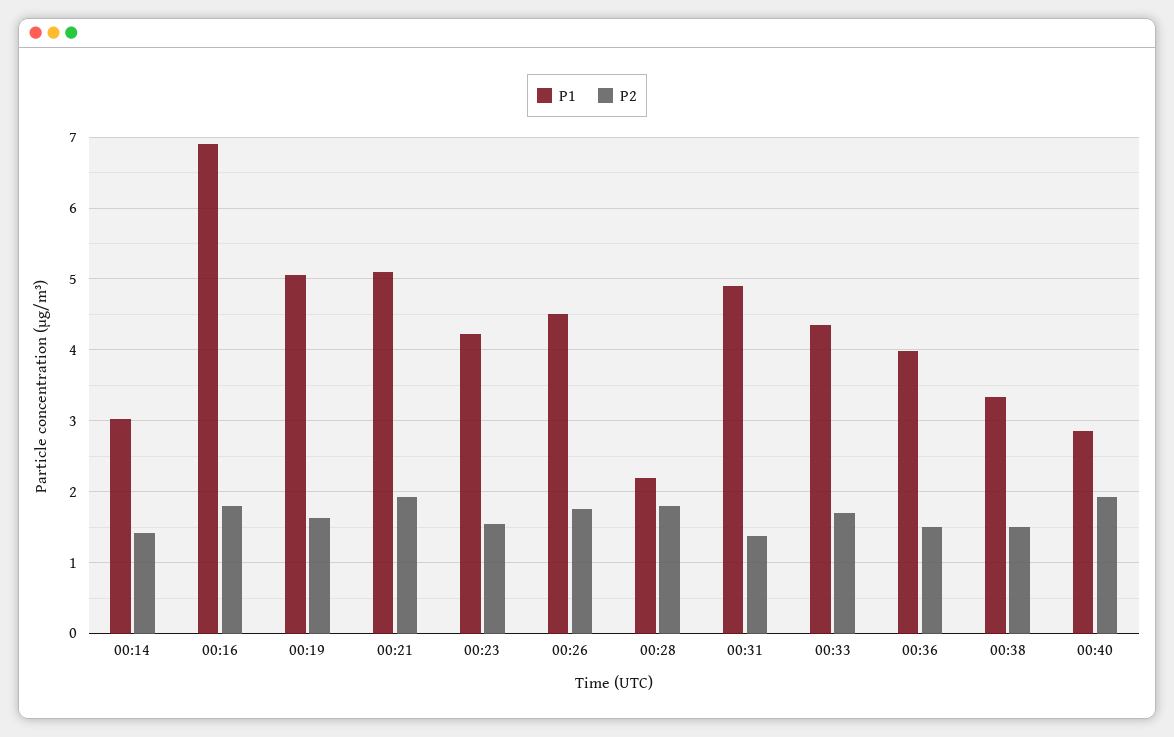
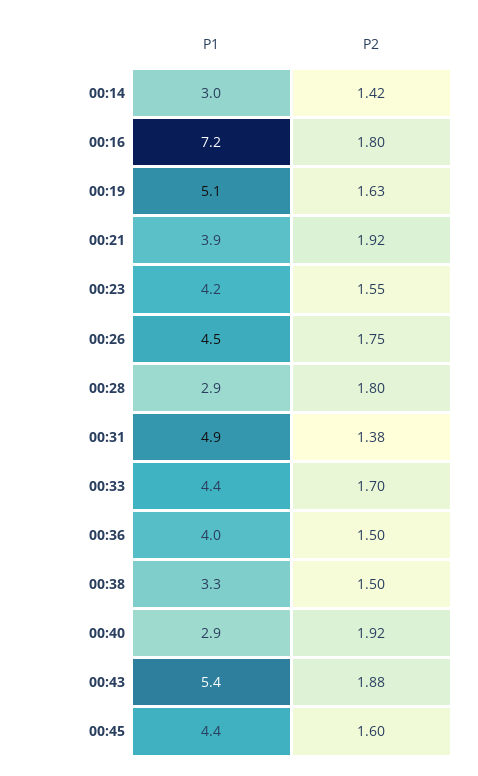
P1, 00:16: 6.9 -> 7.2
P1, 00:21: 5.1 -> 3.9
P1, 00:28: 2.2 -> 2.9
P1, 00:43: none -> 5.4
P2, 00:43: none -> 1.88
P1, 00:45: none -> 4.4
P2, 00:45: none -> 1.6

